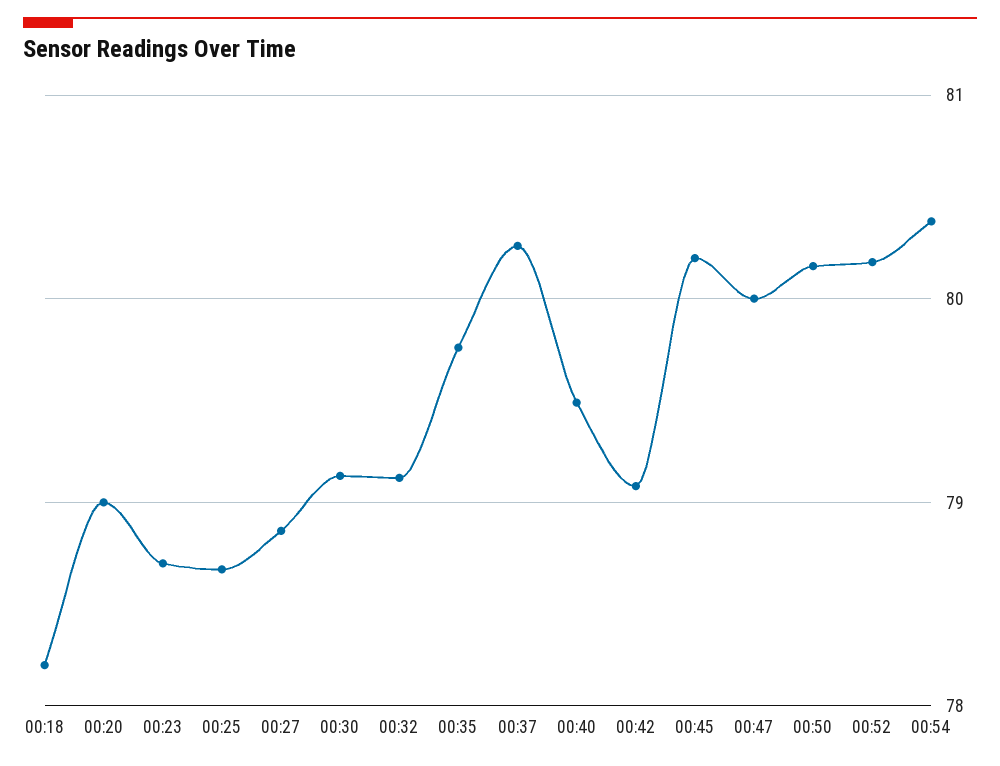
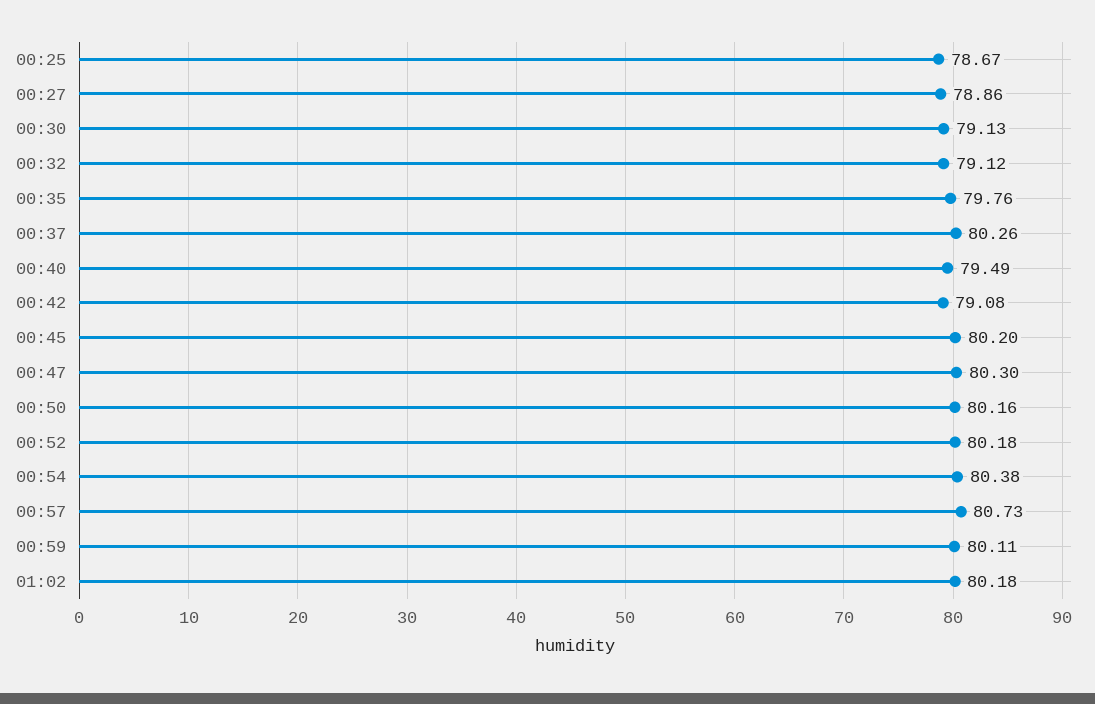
00:18: 78.2 -> none
00:20: 79 -> none
00:23: 78.7 -> none
00:47: 80 -> 80.3
00:57: none -> 80.73
00:59: none -> 80.11
01:02: none -> 80.18

